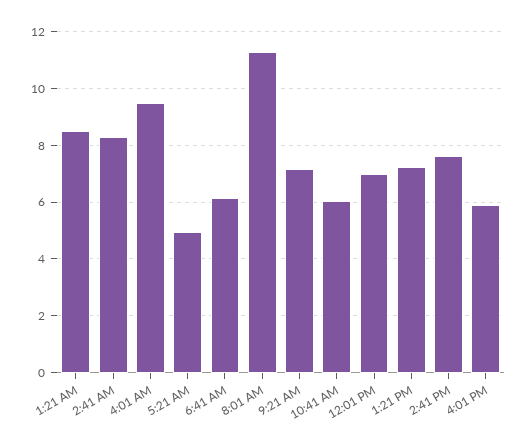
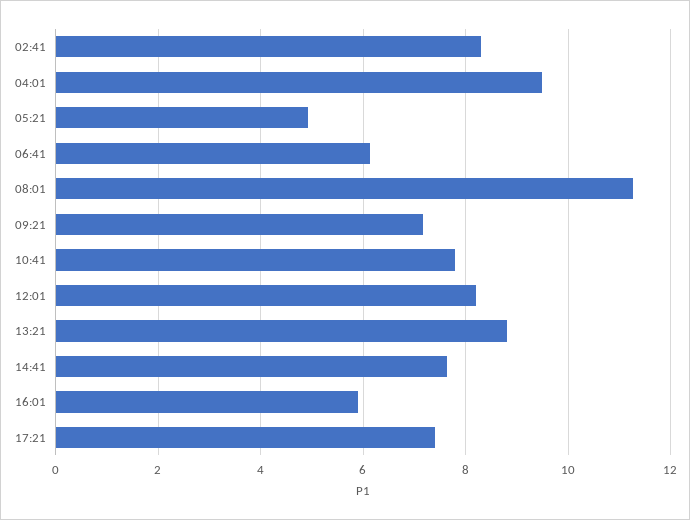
1:21 AM: 8.5 -> none
10:41 AM: 6 -> 7.8
12:01 PM: 7 -> 8.2
1:21 PM: 7.25 -> 8.8
17:21: none -> 7.4

